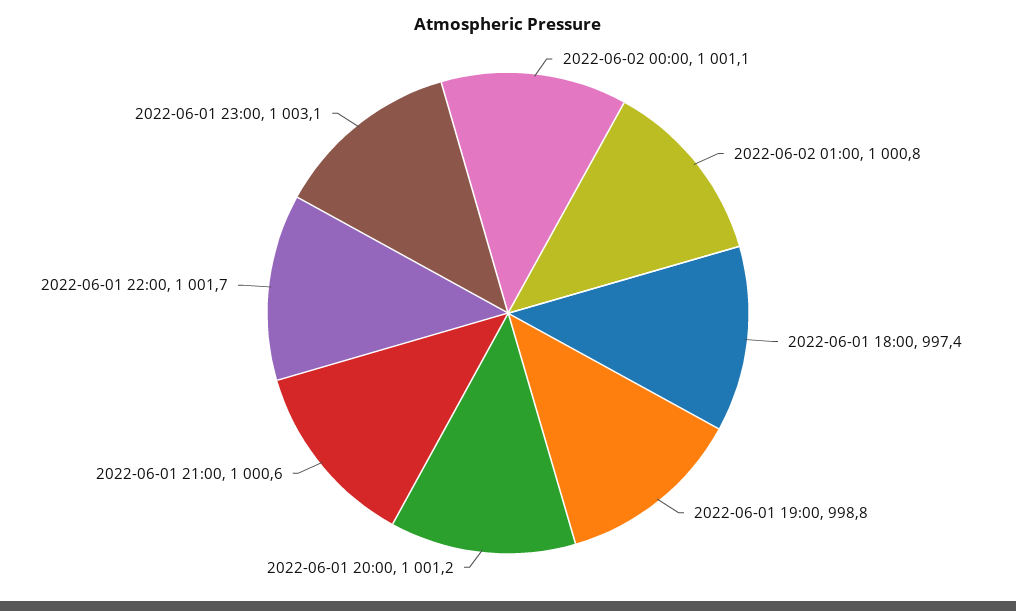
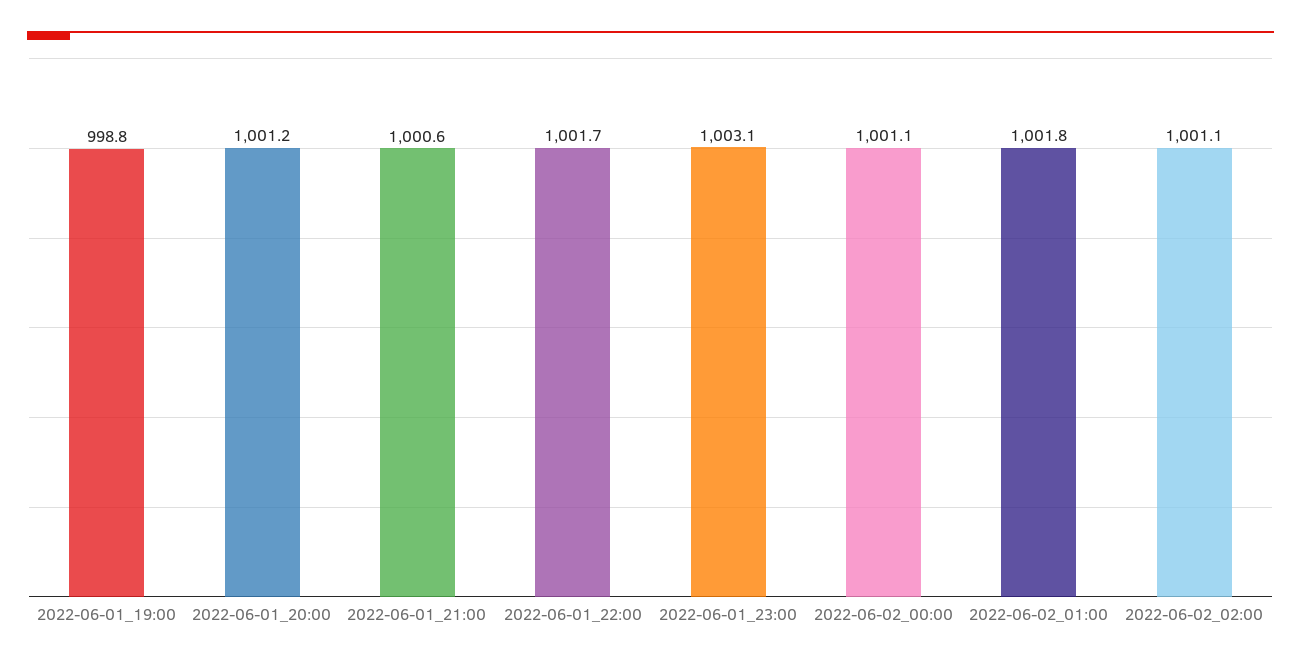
2022-06-02 01:00: 1000.8 -> 1001.8
2022-06-01 18:00: 997.4 -> none
2022-06-02_02:00: none -> 1001.1

